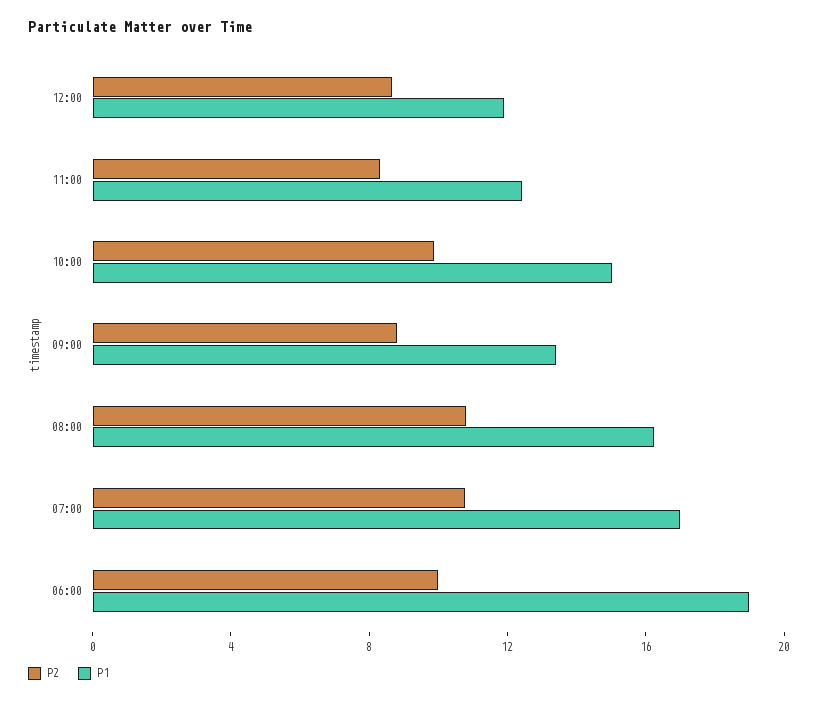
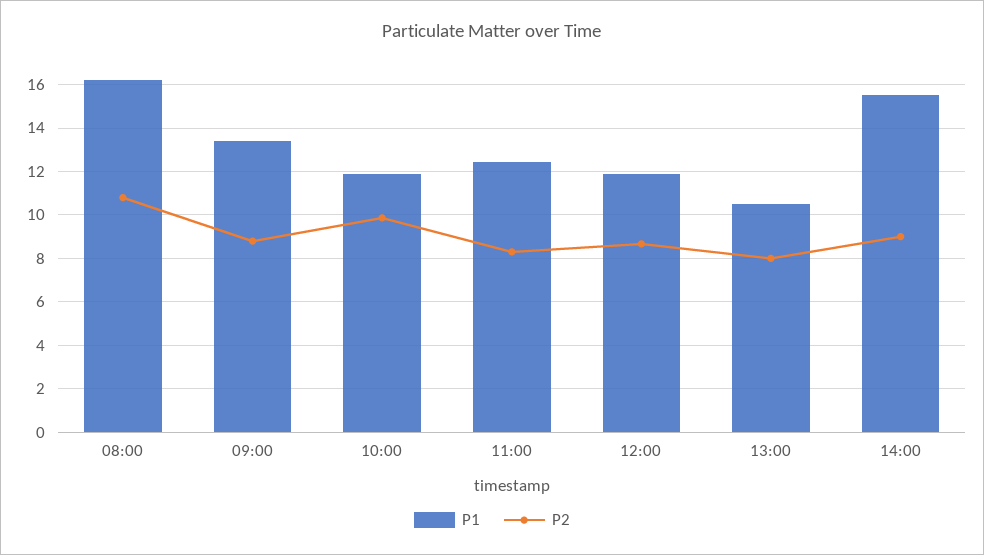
P1, 10:00: 15 -> 12
P2, 07:00: 11 -> none
P1, 07:00: 17 -> none
P2, 06:00: 10 -> none
P1, 06:00: 19 -> none
P1, 13:00: none -> 10.5
P2, 13:00: none -> 8
P1, 14:00: none -> 15.5
P2, 14:00: none -> 9

